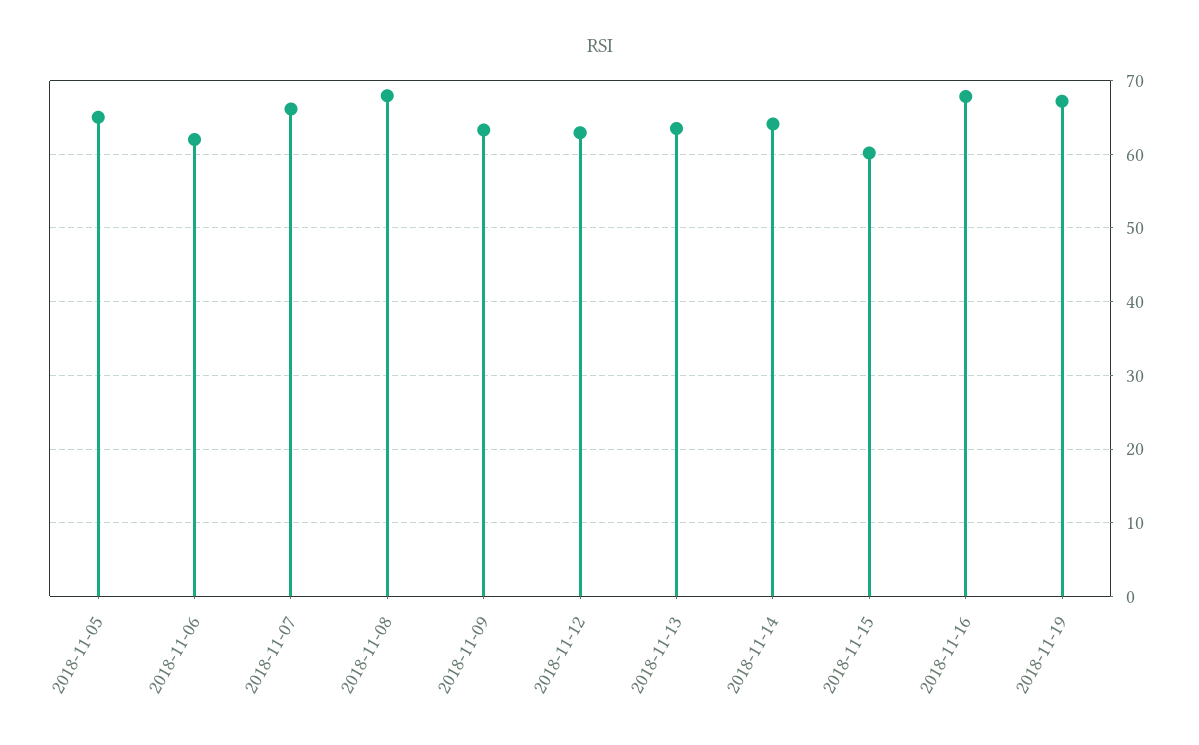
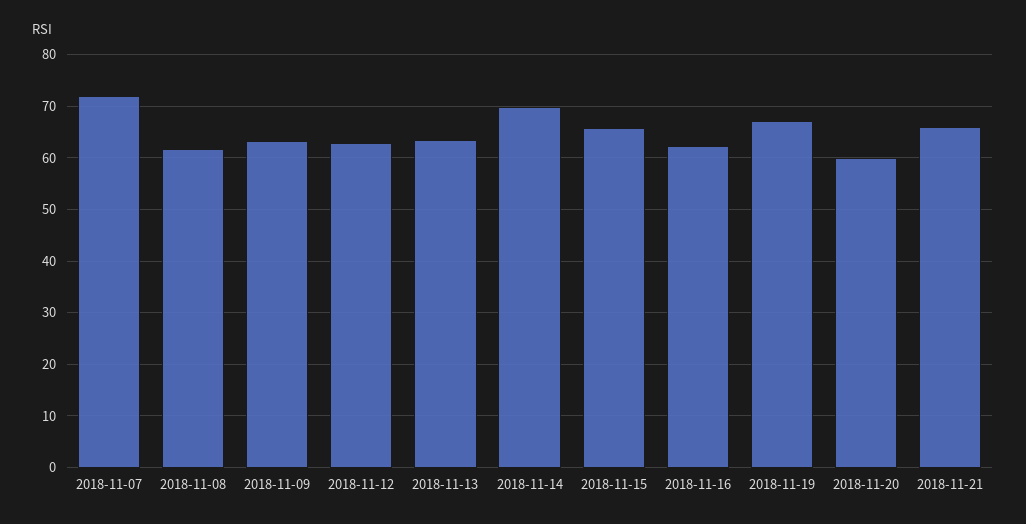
2018-11-05: 65 -> none
2018-11-06: 62 -> none
2018-11-07: 66 -> 72
2018-11-08: 68 -> 62
2018-11-14: 64 -> 70
2018-11-15: 60 -> 66
2018-11-16: 68 -> 62
2018-11-20: none -> 60
2018-11-21: none -> 66

